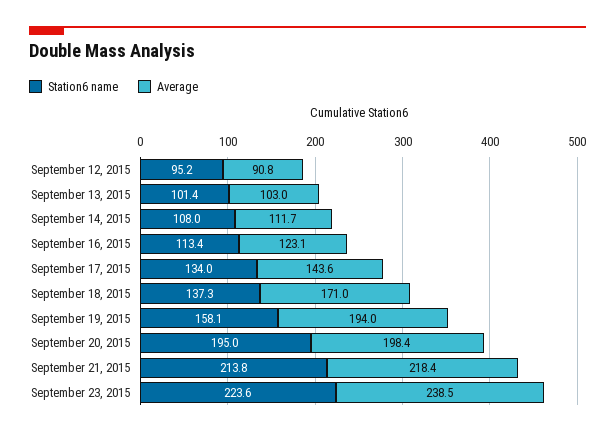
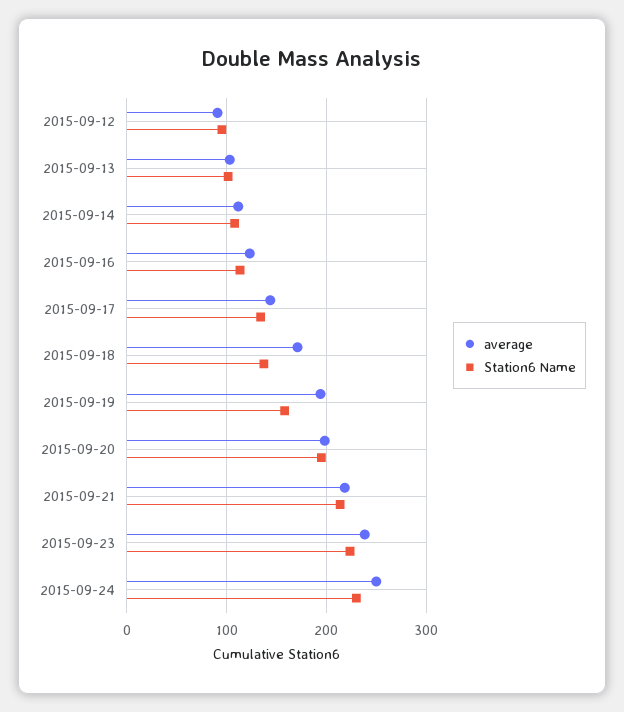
Average, 2015-09-24: none -> 250
Station6 name, 2015-09-24: none -> 230

